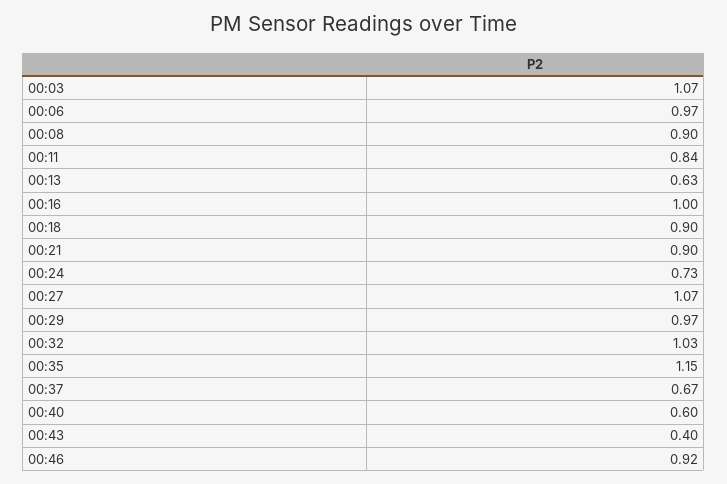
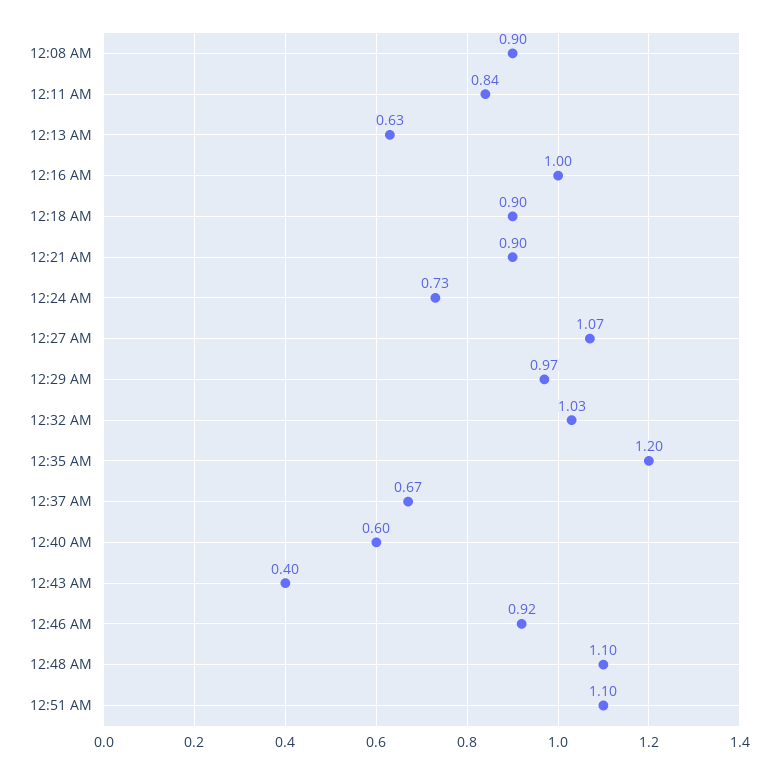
00:03: 1.07 -> none
00:06: 0.97 -> none
00:35: 1.15 -> 1.2
12:48 AM: none -> 1.1
12:51 AM: none -> 1.1

